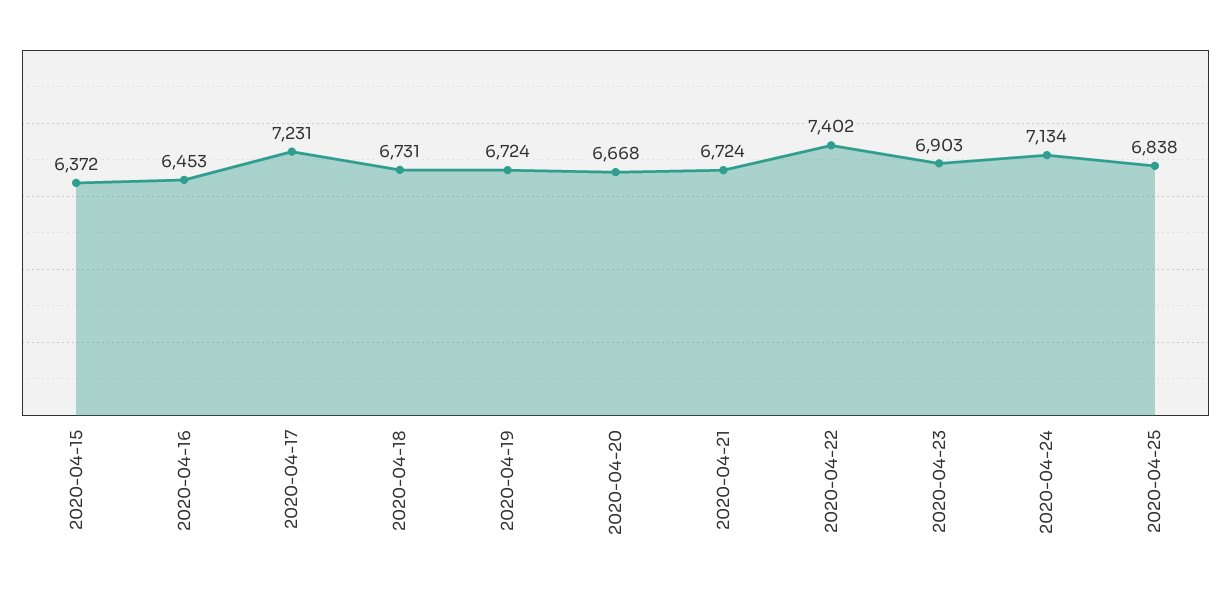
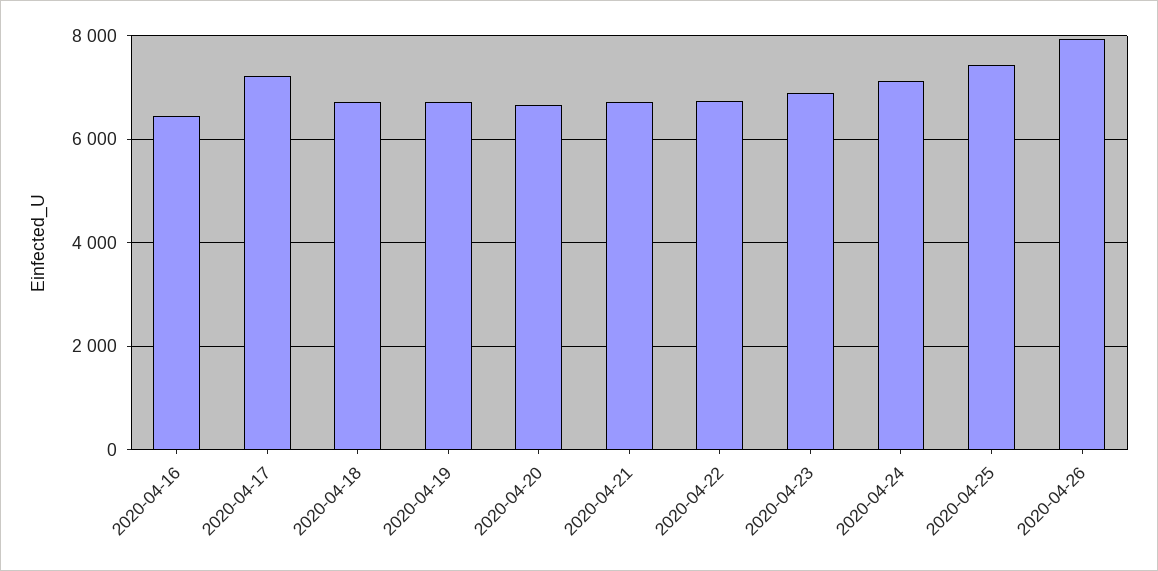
2020-04-15: 6372 -> none
2020-04-22: 7402 -> 6800
2020-04-25: 6838 -> 7400
2020-04-26: none -> 8000

